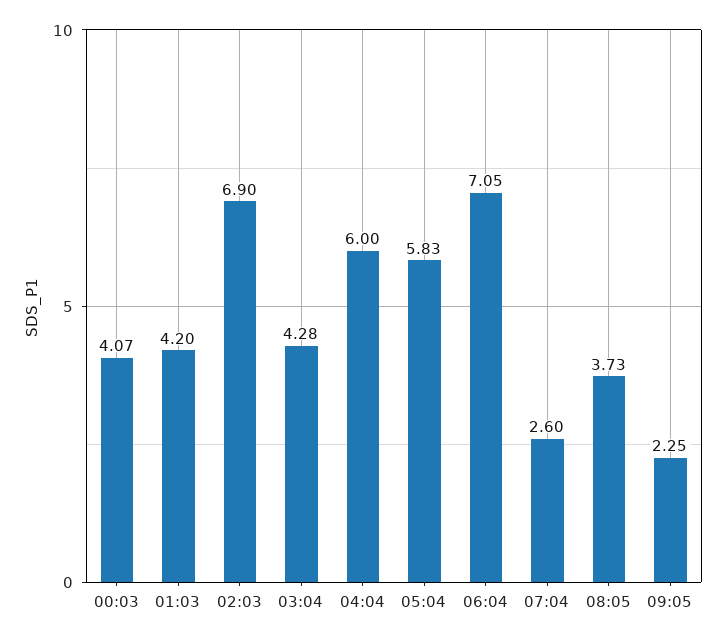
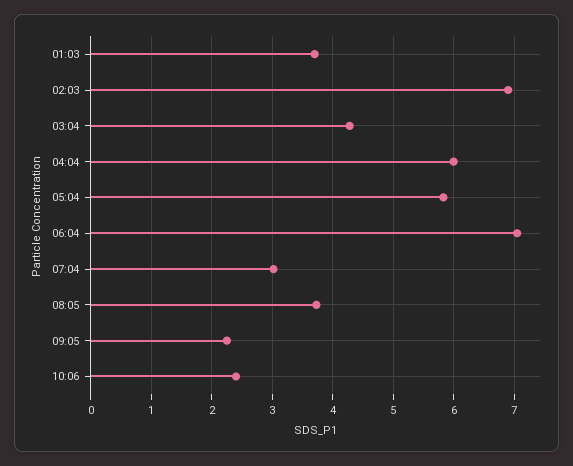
00:03: 4.07 -> none
01:03: 4.2 -> 3.7
07:04: 2.6 -> 3
10:06: none -> 2.4

